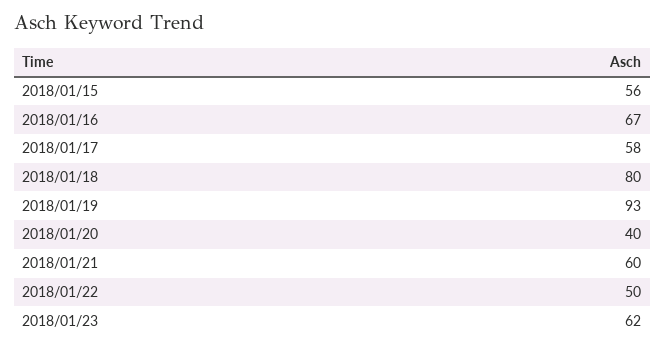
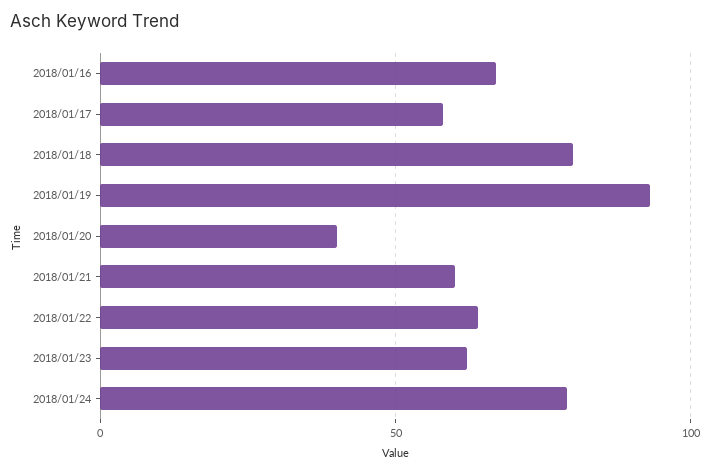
2018/01/15: 56 -> none
2018/01/22: 50 -> 65
2018/01/24: none -> 80

